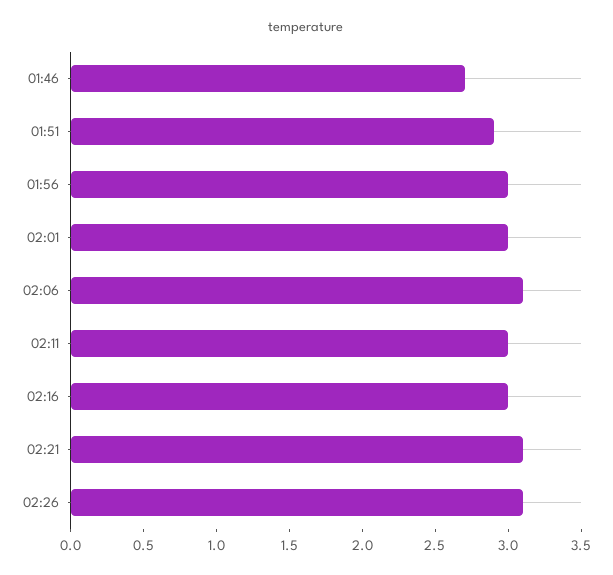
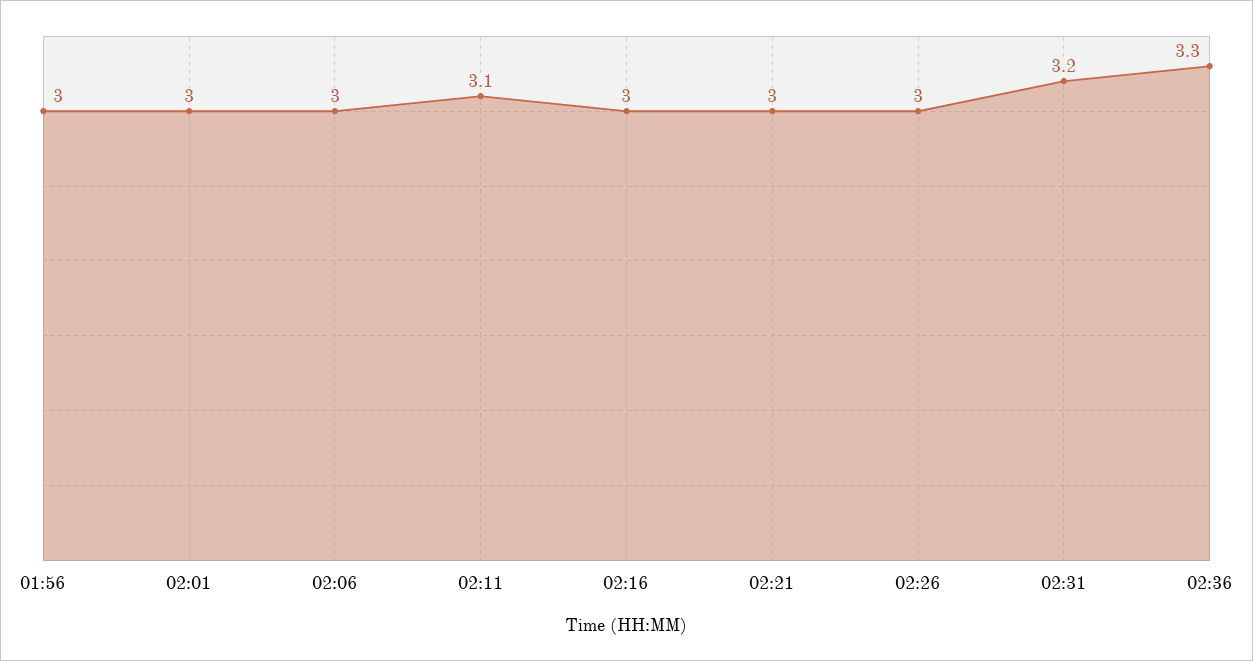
01:46: 2.7 -> none
01:51: 2.9 -> none
02:06: 3.1 -> 3
02:11: 3 -> 3.1
02:21: 3.1 -> 3
02:26: 3.1 -> 3
02:31: none -> 3.2
02:36: none -> 3.3

